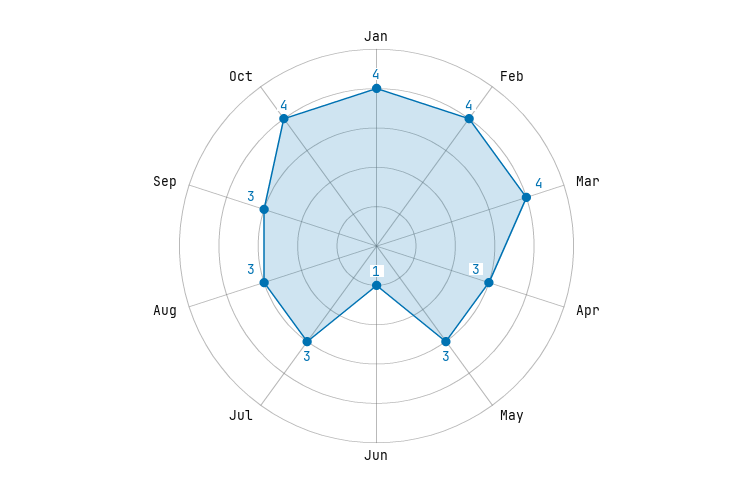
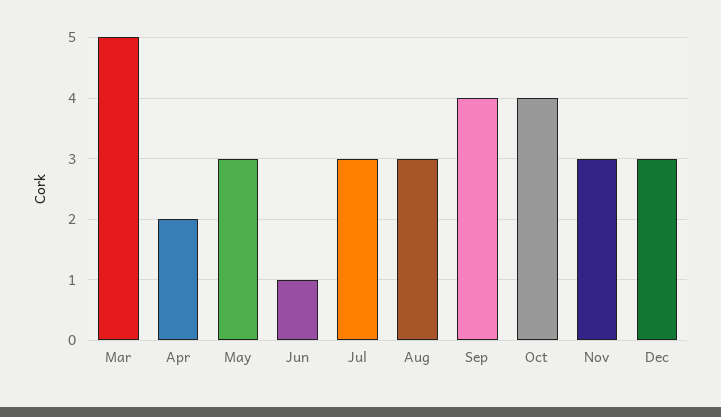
Jan: 4 -> none
Feb: 4 -> none
Mar: 4 -> 5
Apr: 3 -> 2
Sep: 3 -> 4
Nov: none -> 3
Dec: none -> 3

